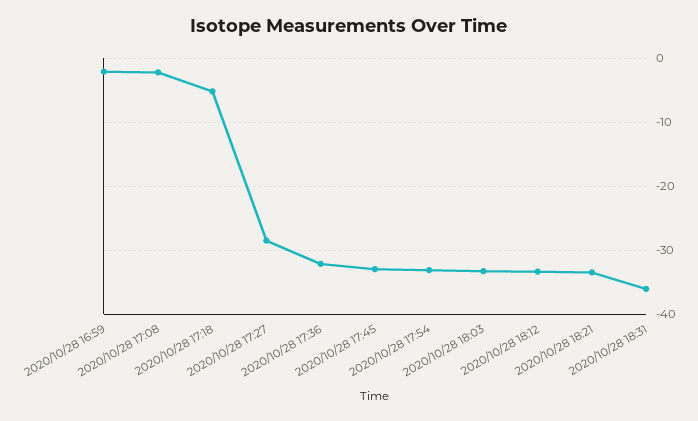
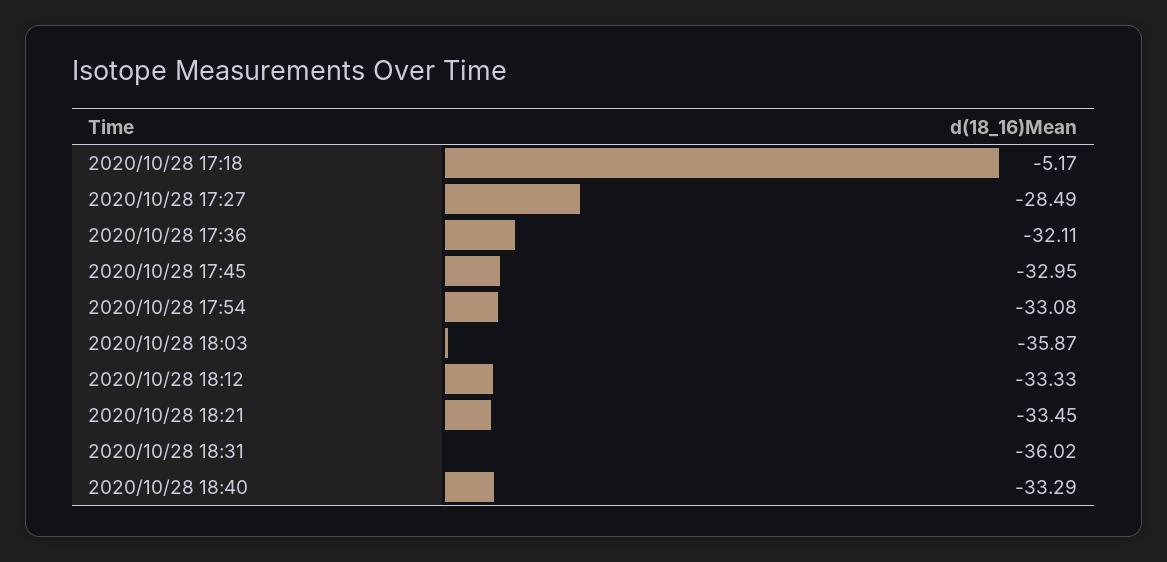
2020/10/28 16:59: -2 -> none
2020/10/28 17:08: -2 -> none
2020/10/28 18:03: -33 -> -35.87
2020/10/28 18:40: none -> -33.29

